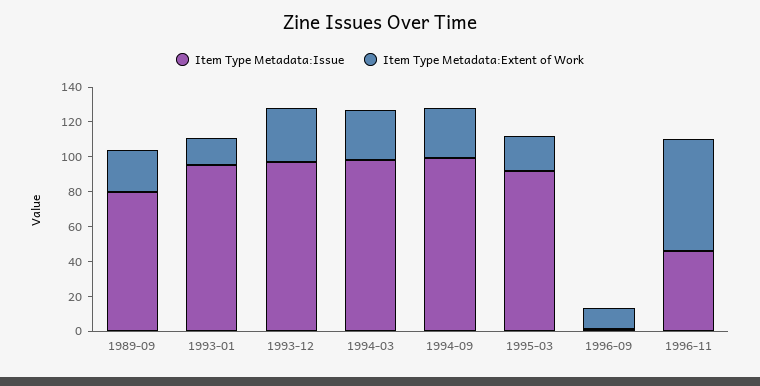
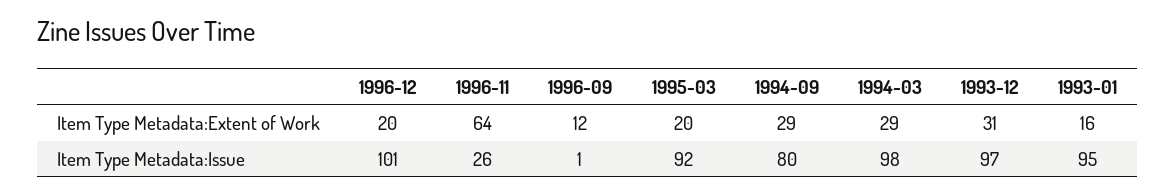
Item Type Metadata:Issue, 1989-09: 80 -> none
Item Type Metadata:Extent of Work, 1989-09: 25 -> none
Item Type Metadata:Issue, 1994-09: 100 -> 80
Item Type Metadata:Issue, 1996-11: 45 -> 26
Item Type Metadata:Extent of Work, 1996-12: none -> 20
Item Type Metadata:Issue, 1996-12: none -> 101

